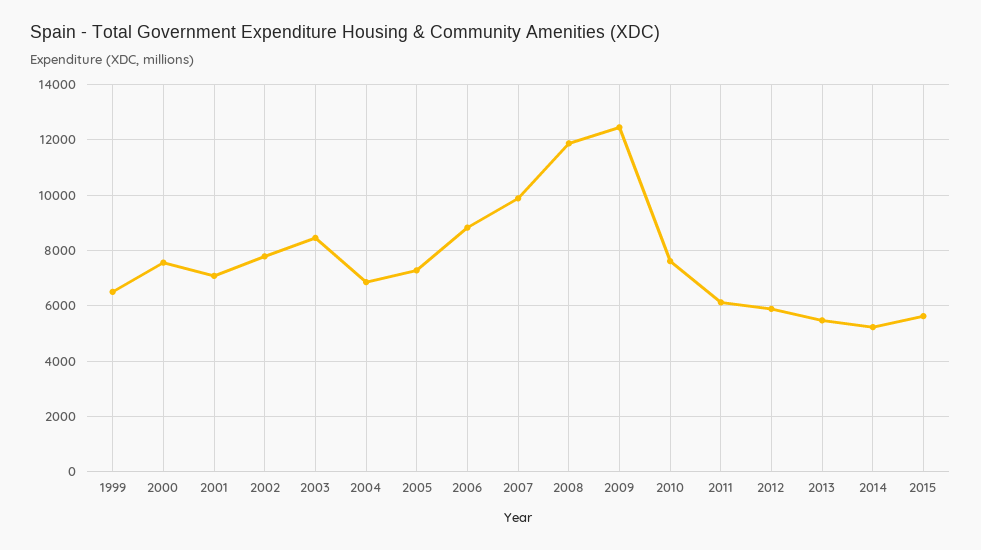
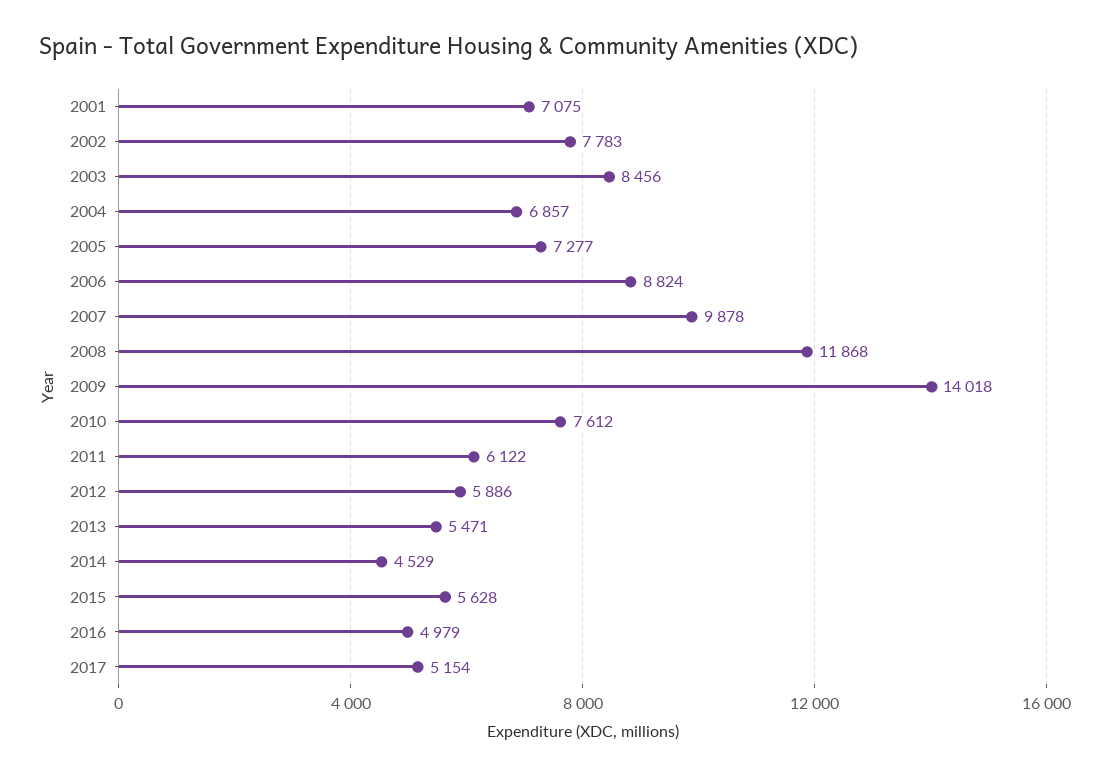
1999: 6500 -> none
2000: 7500 -> none
2009: 12500 -> 14018
2014: 5250 -> 4529
2016: none -> 4979
2017: none -> 5154

